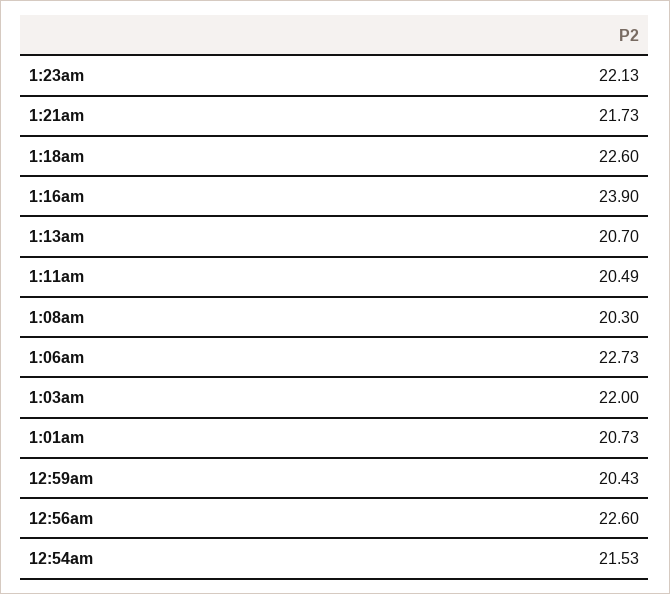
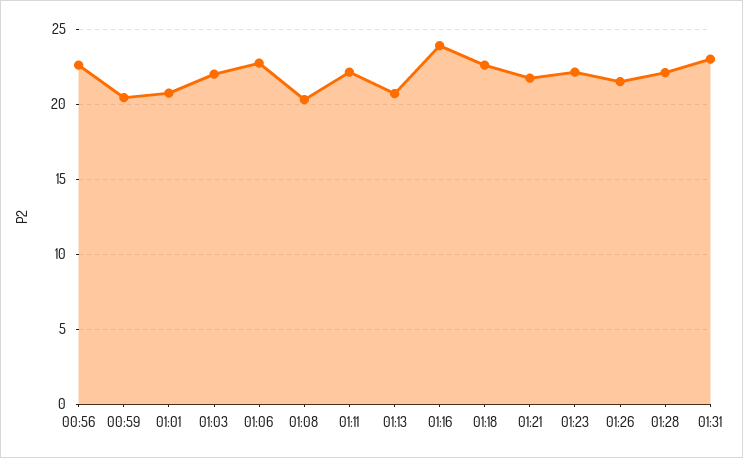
1:11am: 20.49 -> 22
12:54am: 21.53 -> none
01:26: none -> 21.5
01:28: none -> 22
01:31: none -> 23

